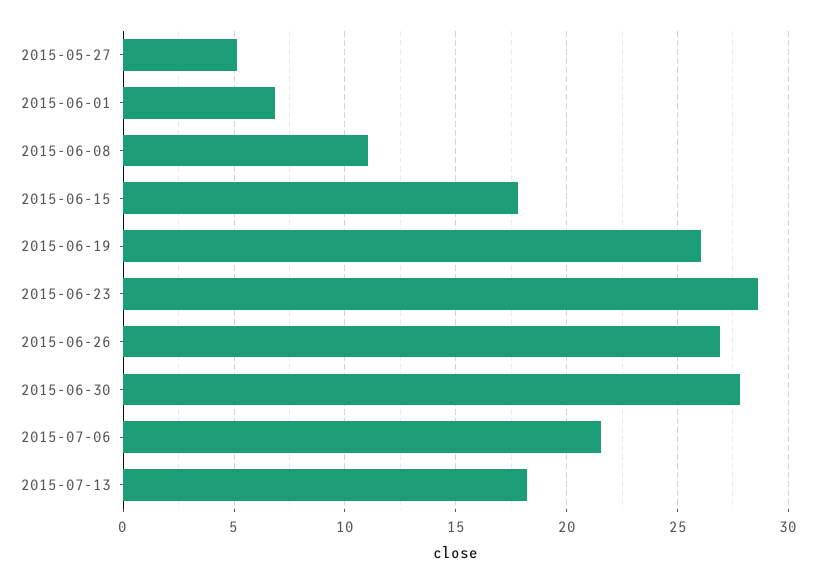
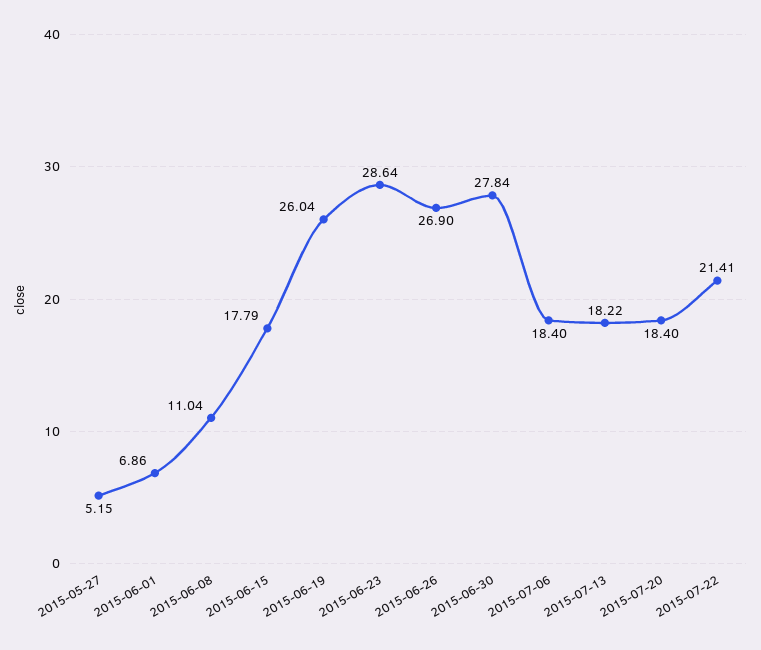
2015-07-06: 21.5 -> 18.4
2015-07-20: none -> 18.4
2015-07-22: none -> 21.41

